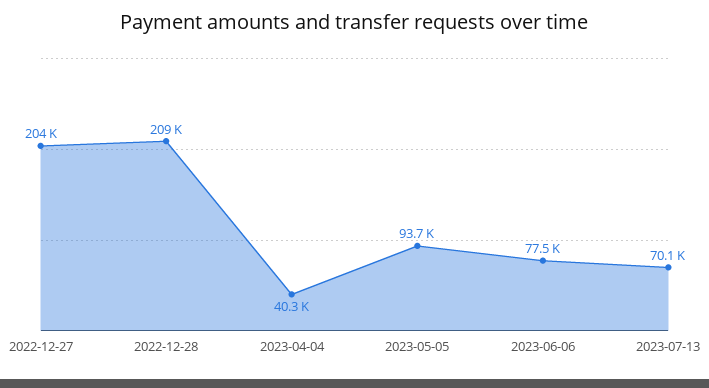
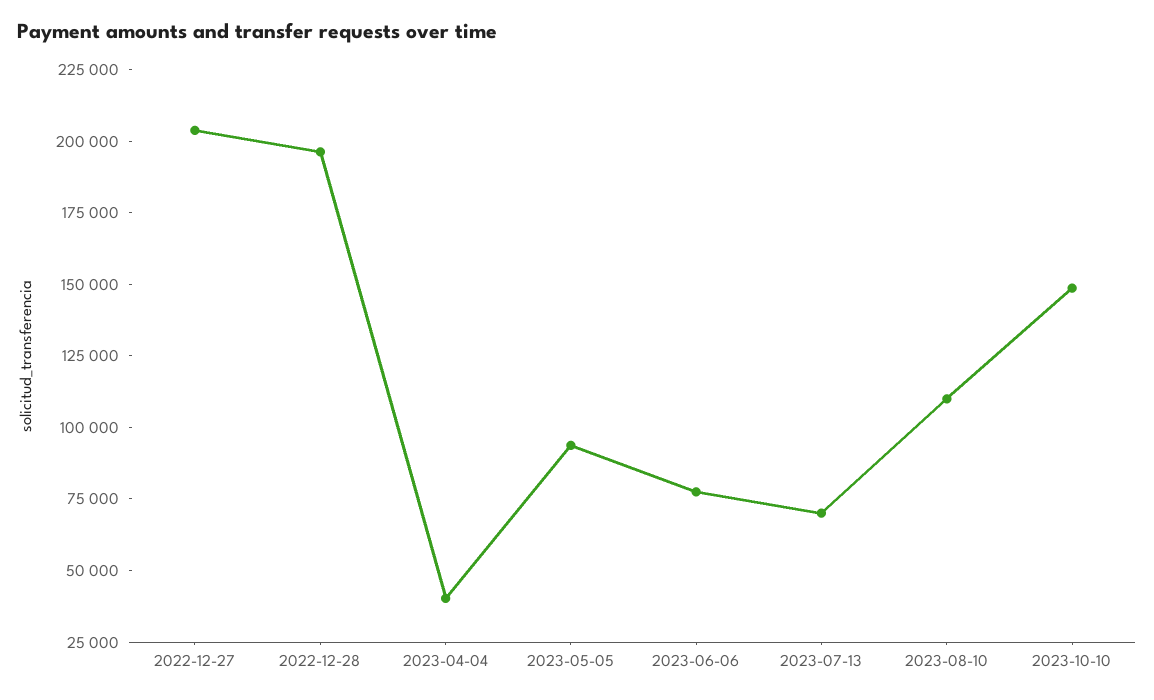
2022-12-28: 209000 -> 195000
2023-08-10: none -> 110000
2023-10-10: none -> 150000

